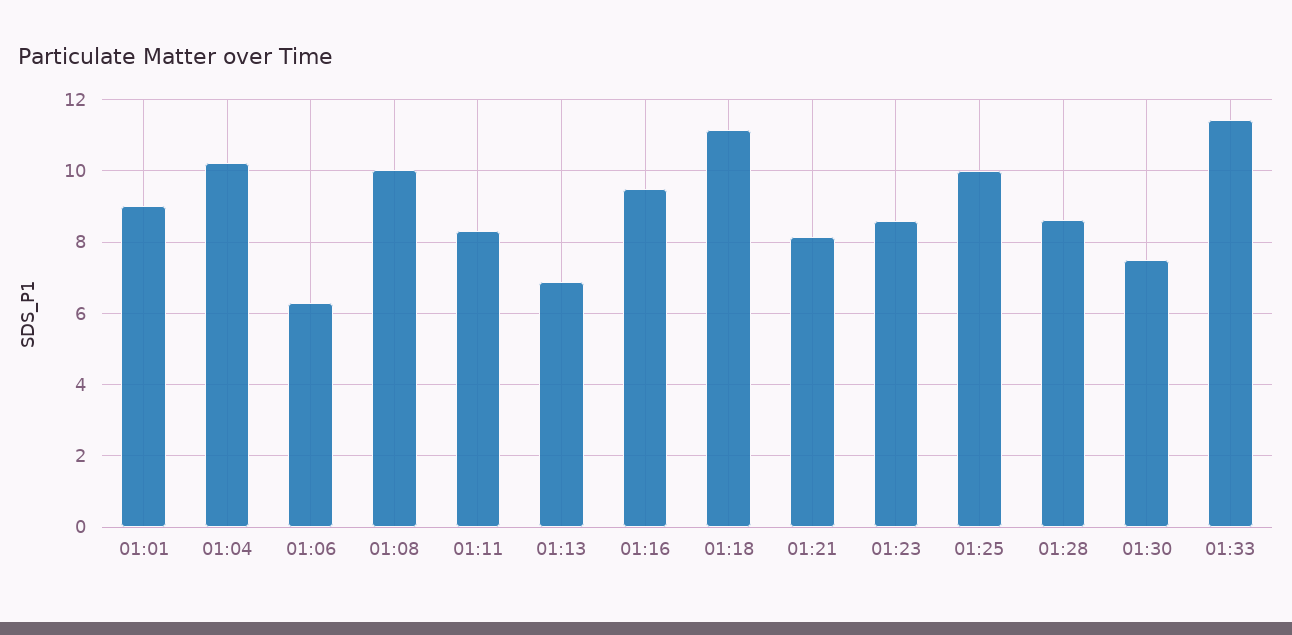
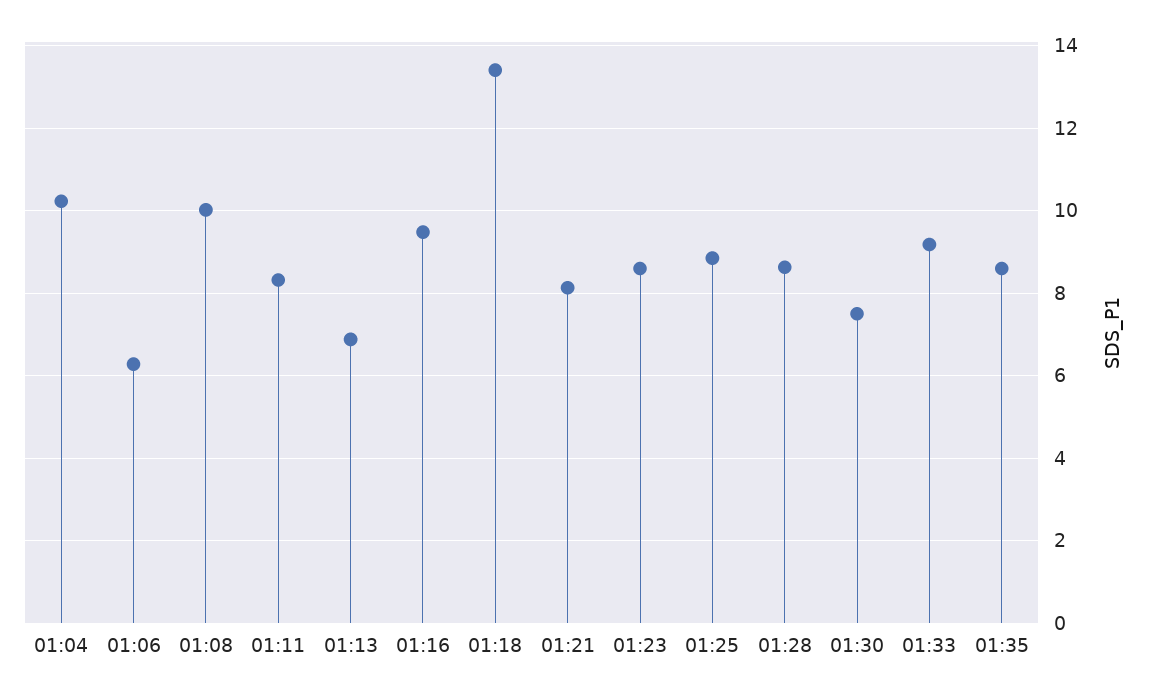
01:01: 9 -> none
01:18: 11.2 -> 13.4
01:25: 10 -> 8.8
01:33: 11.4 -> 9.2
01:35: none -> 8.6

